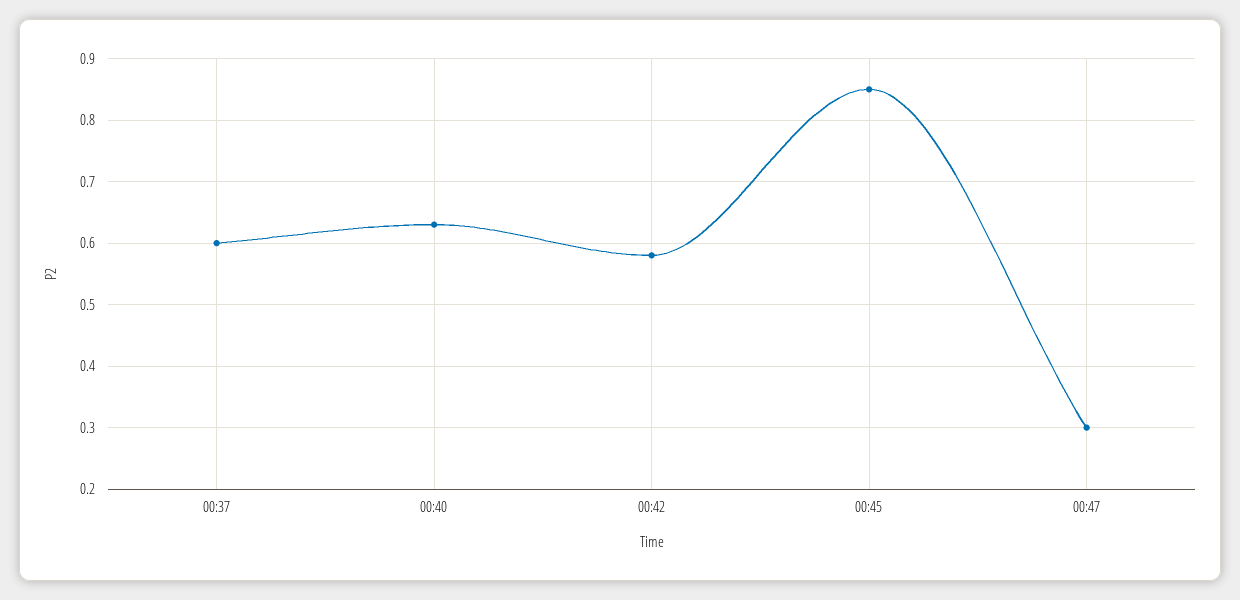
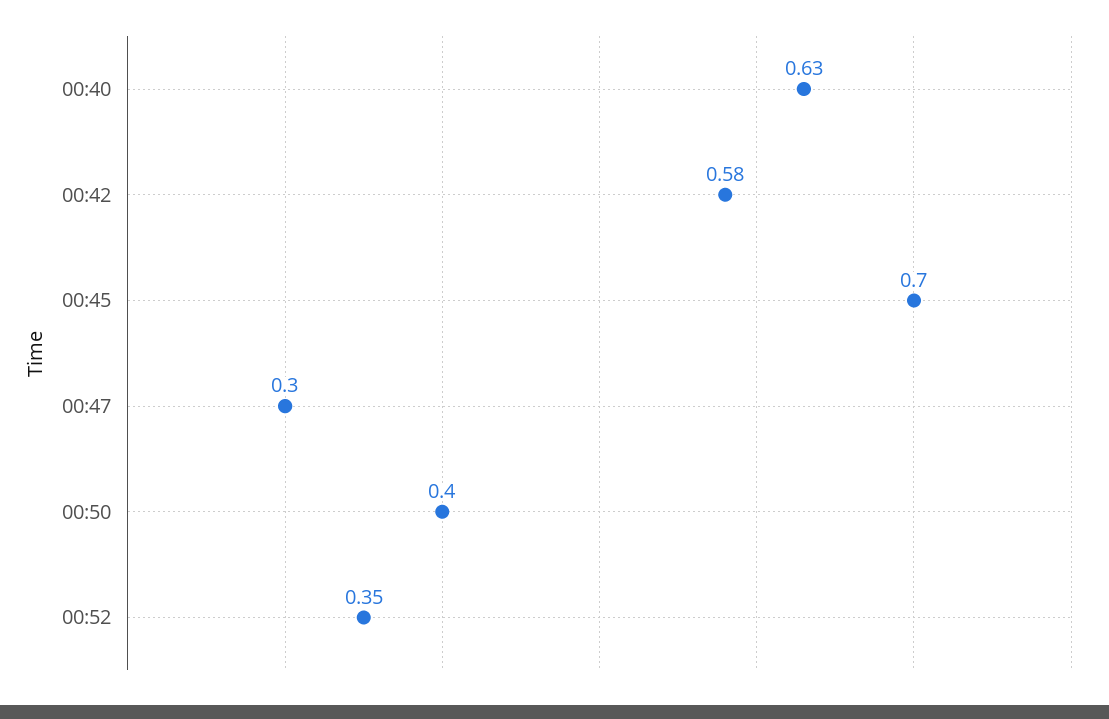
00:37: 0.6 -> none
00:45: 0.85 -> 0.7
00:50: none -> 0.4
00:52: none -> 0.35

